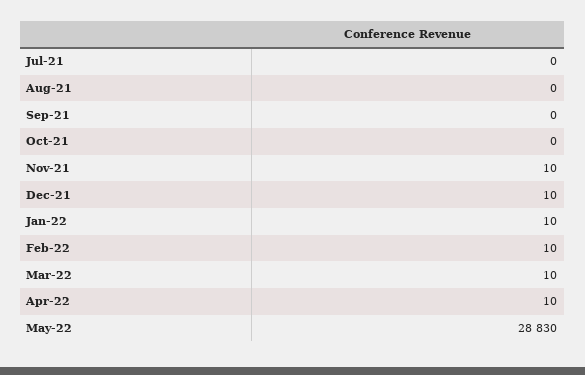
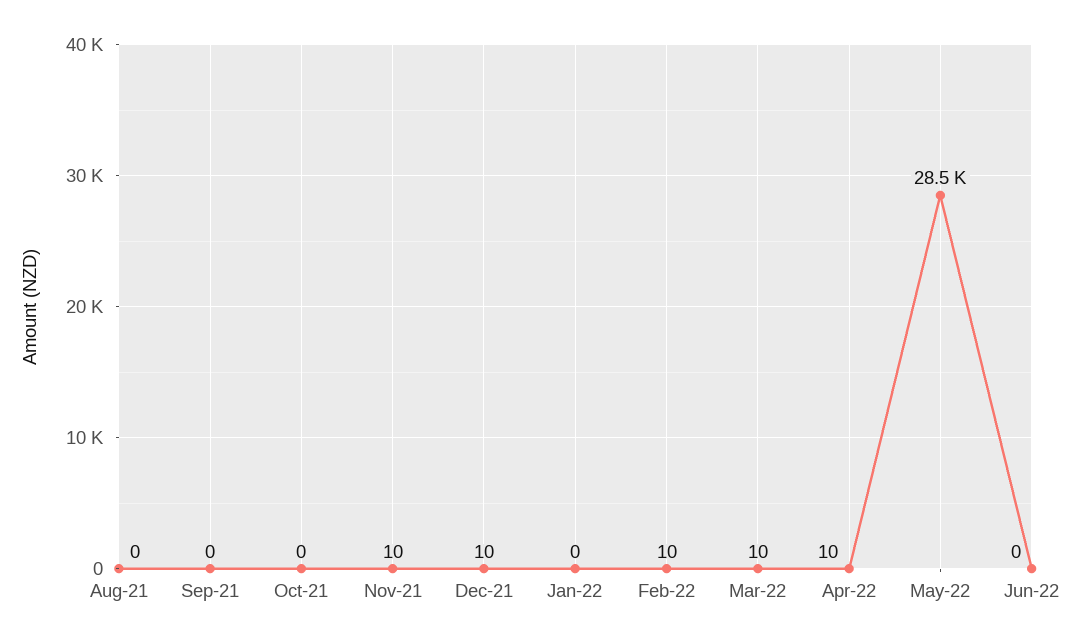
Jul-21: 0 -> none
Jan-22: 10 -> 0
May-22: 28830 -> 28500
Jun-22: none -> 0

